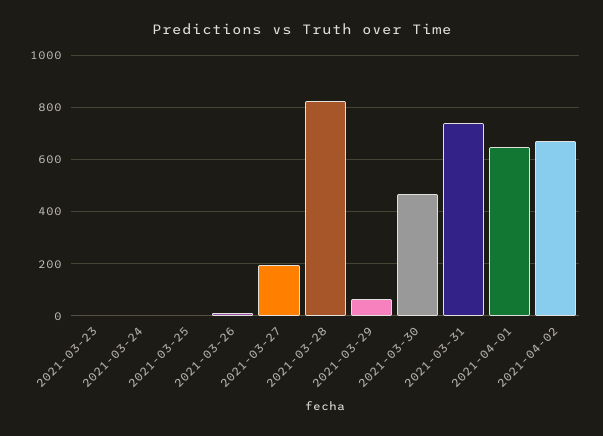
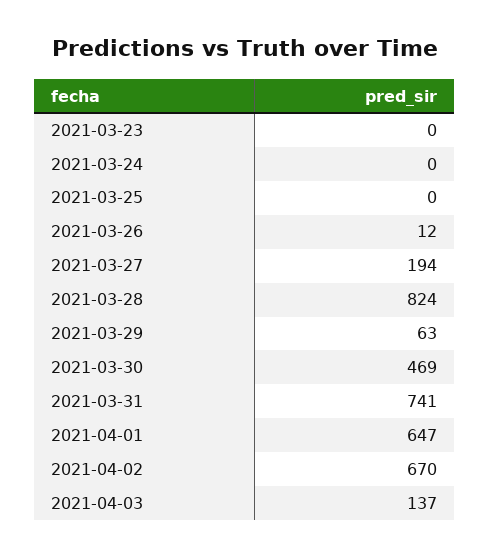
2021-04-03: none -> 137

